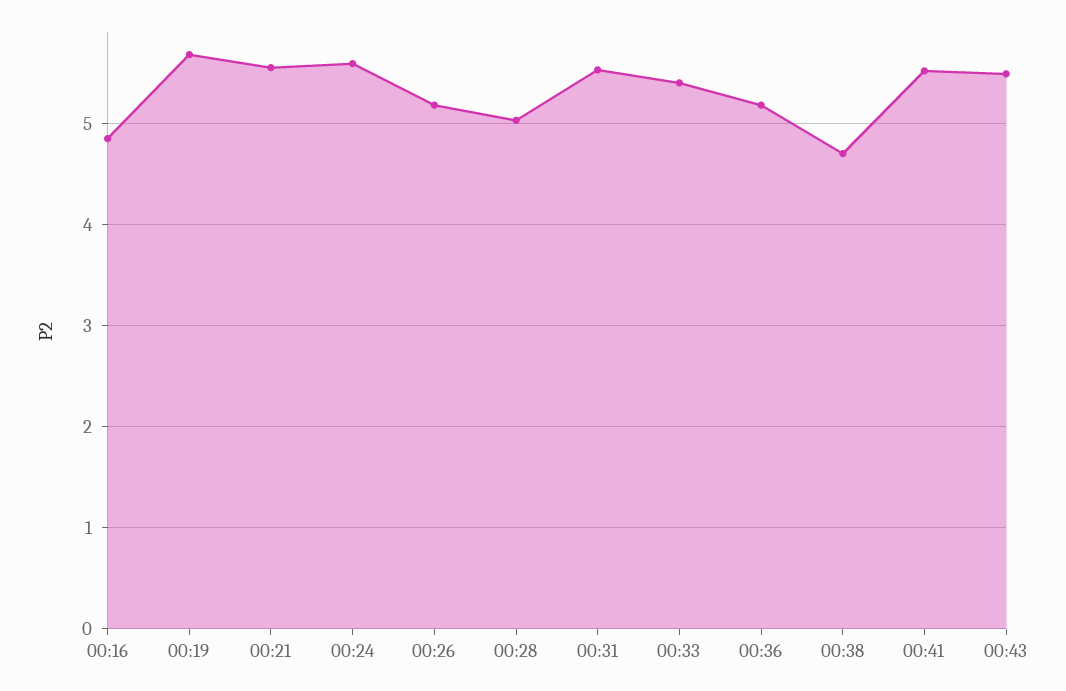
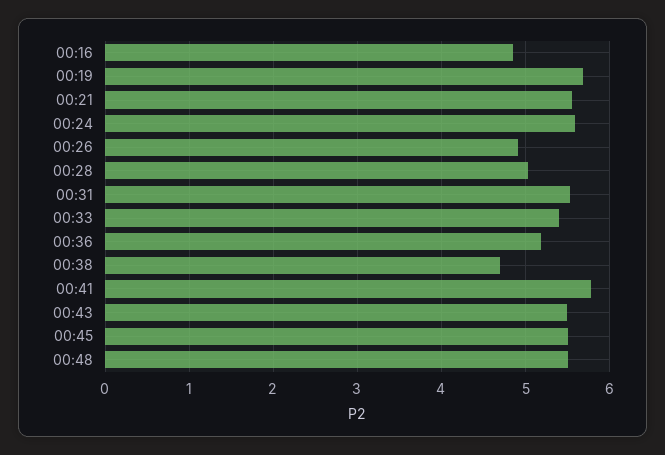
00:26: 5.2 -> 4.9
00:41: 5.5 -> 5.8
00:45: none -> 5.5
00:48: none -> 5.5

